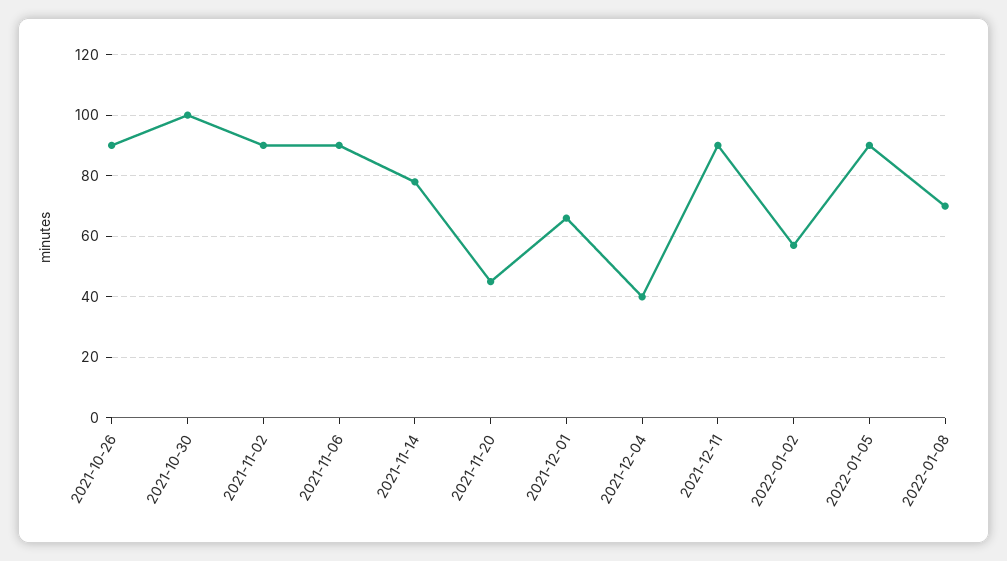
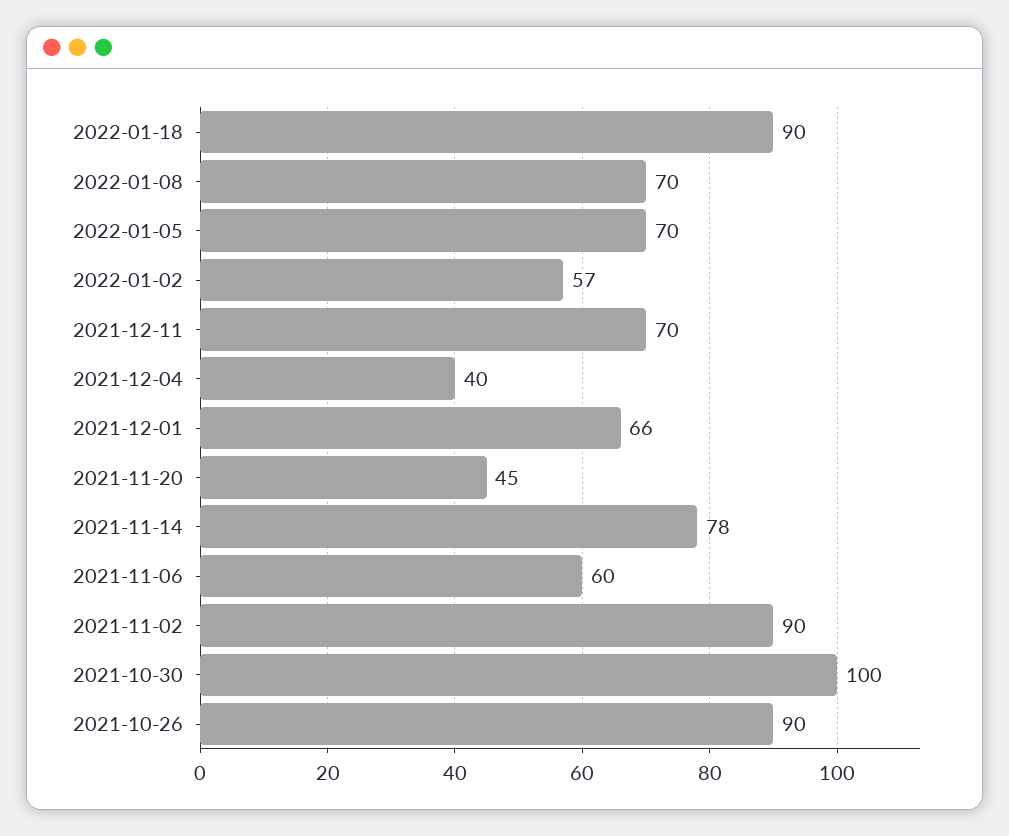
2021-11-06: 90 -> 60
2021-12-11: 90 -> 70
2022-01-05: 90 -> 70
2022-01-18: none -> 90

